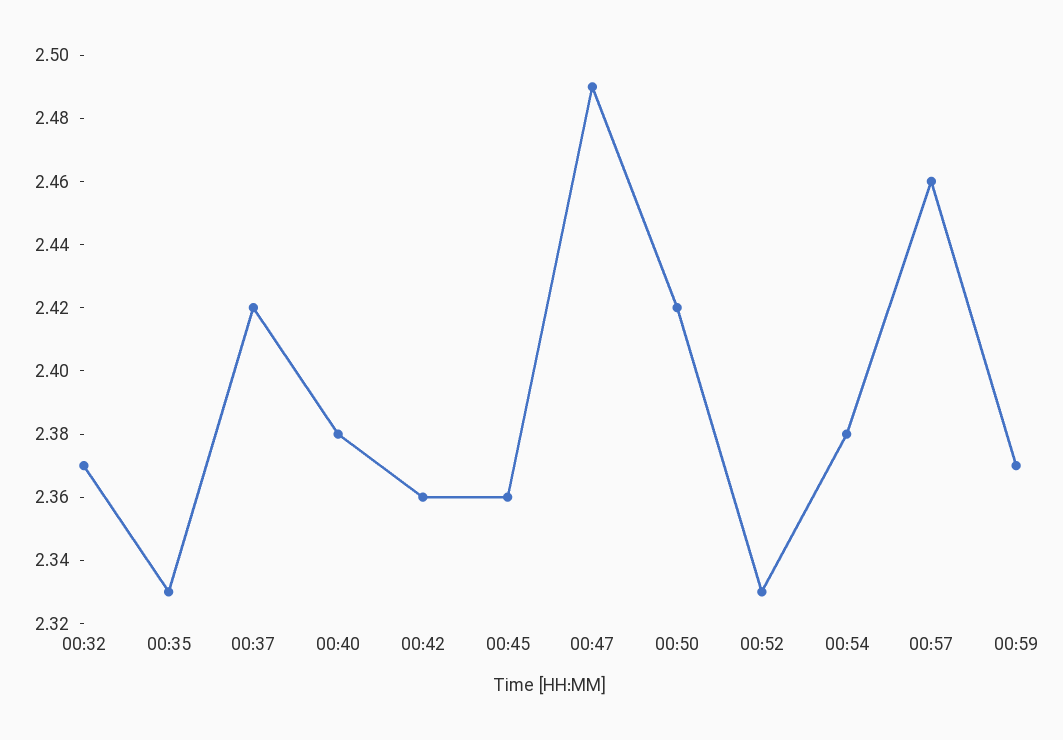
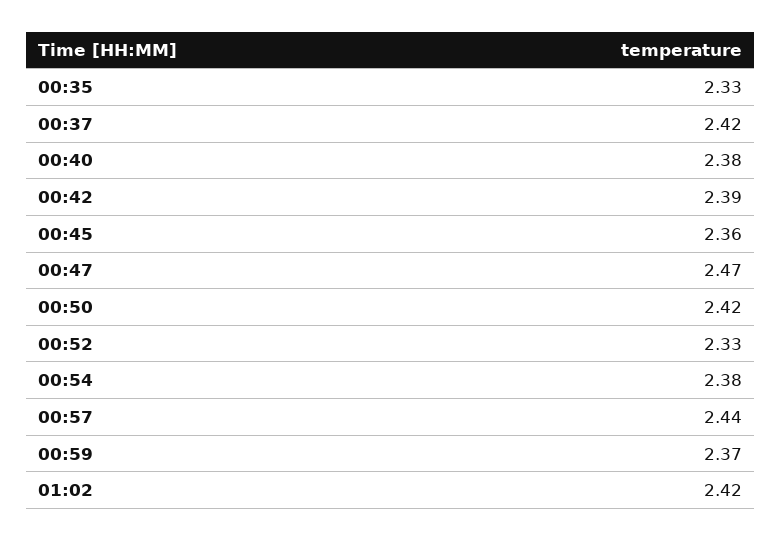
00:32: 2.37 -> none
00:42: 2.36 -> 2.39
00:47: 2.49 -> 2.47
00:57: 2.46 -> 2.44
01:02: none -> 2.42

